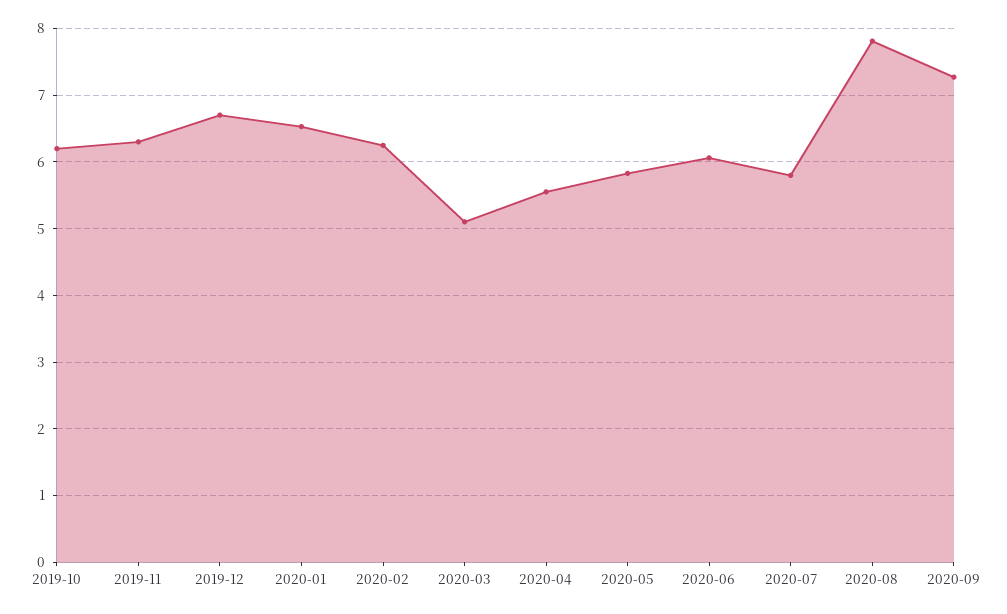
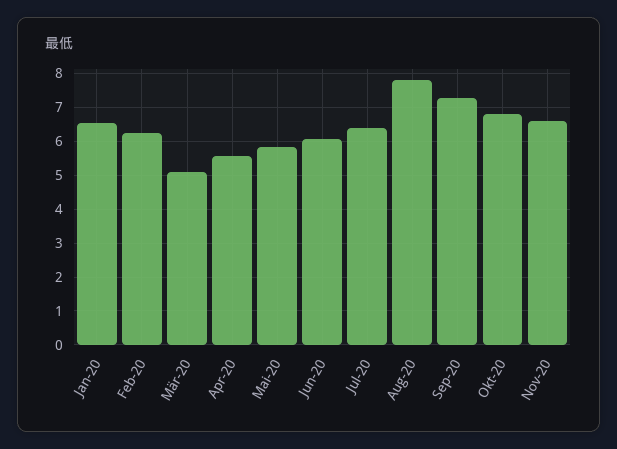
2019-10: 6.2 -> none
2019-11: 6.3 -> none
2019-12: 6.7 -> none
2020-07: 5.8 -> 6.4
Okt-20: none -> 6.8
Nov-20: none -> 6.6

